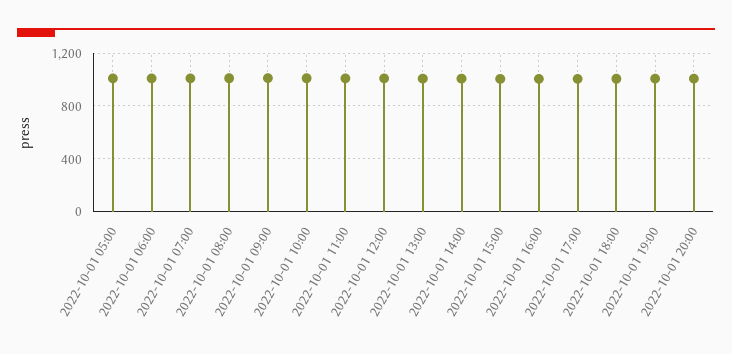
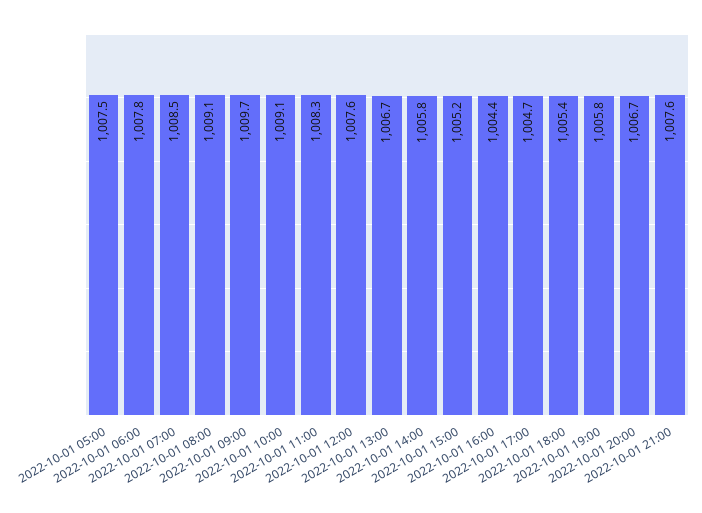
2022-10-01 21:00: none -> 1007.6

